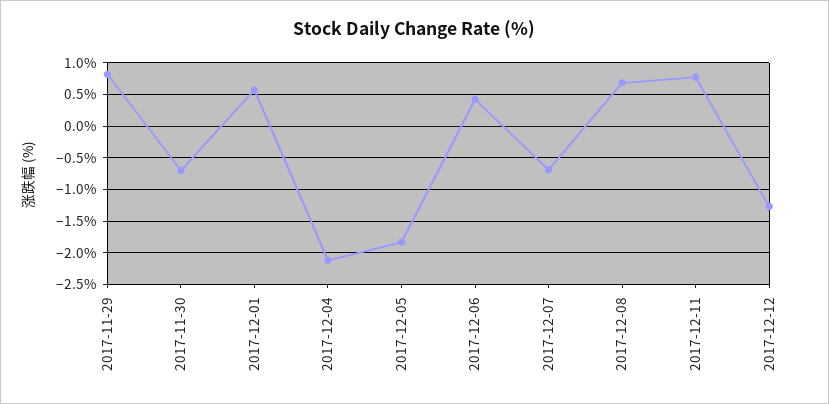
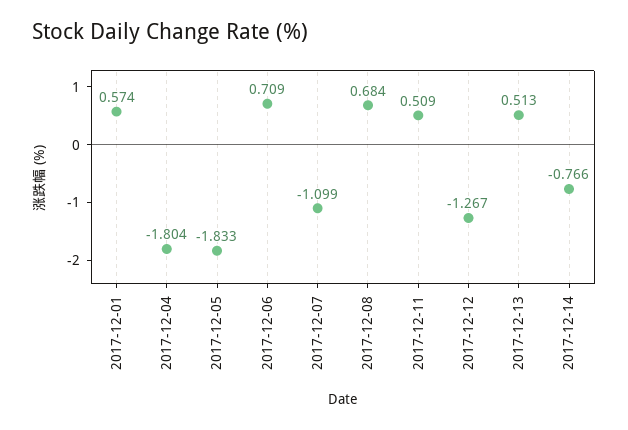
2017-11-29: 0.8 -> none
2017-11-30: -0.7 -> none
2017-12-04: -2.1 -> -1.804
2017-12-06: 0.4 -> 0.709
2017-12-07: -0.7 -> -1.099
2017-12-11: 0.8 -> 0.509
2017-12-13: none -> 0.513
2017-12-14: none -> -0.766

